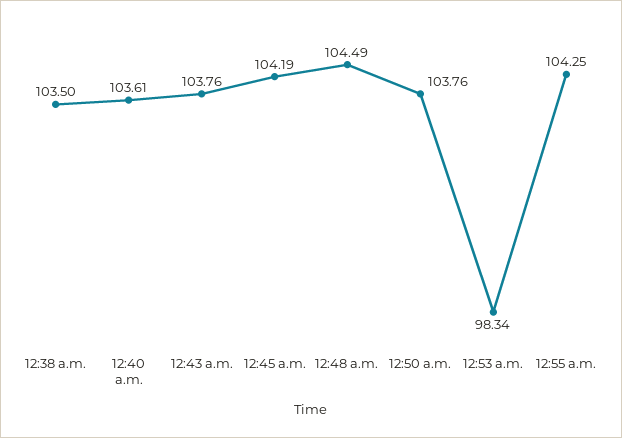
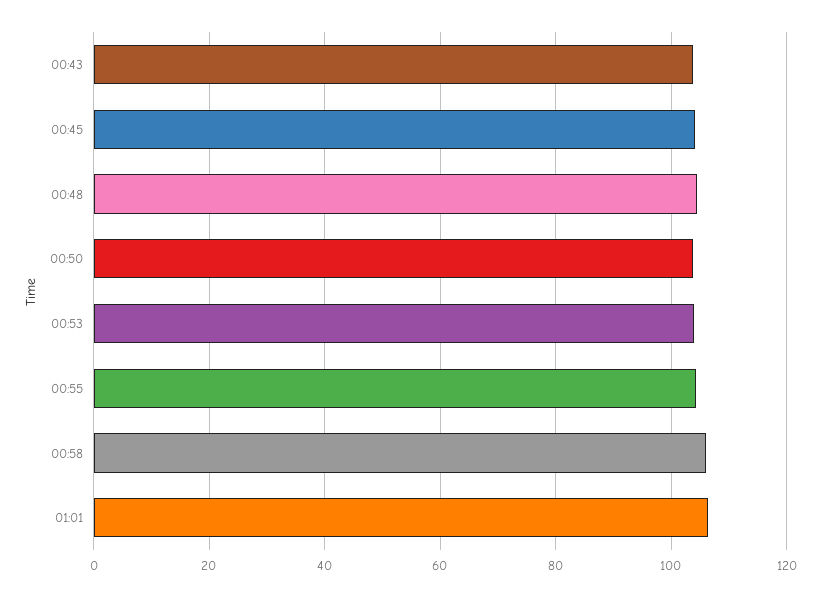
12:38 a.m.: 103.5 -> none
12:40 a.m.: 103.61 -> none
12:53 a.m.: 98.34 -> 104
00:58: none -> 106
01:01: none -> 106

